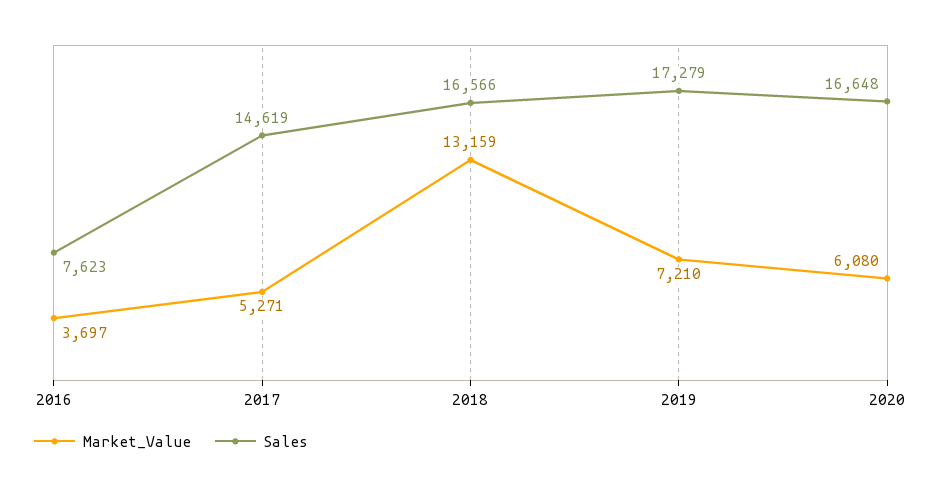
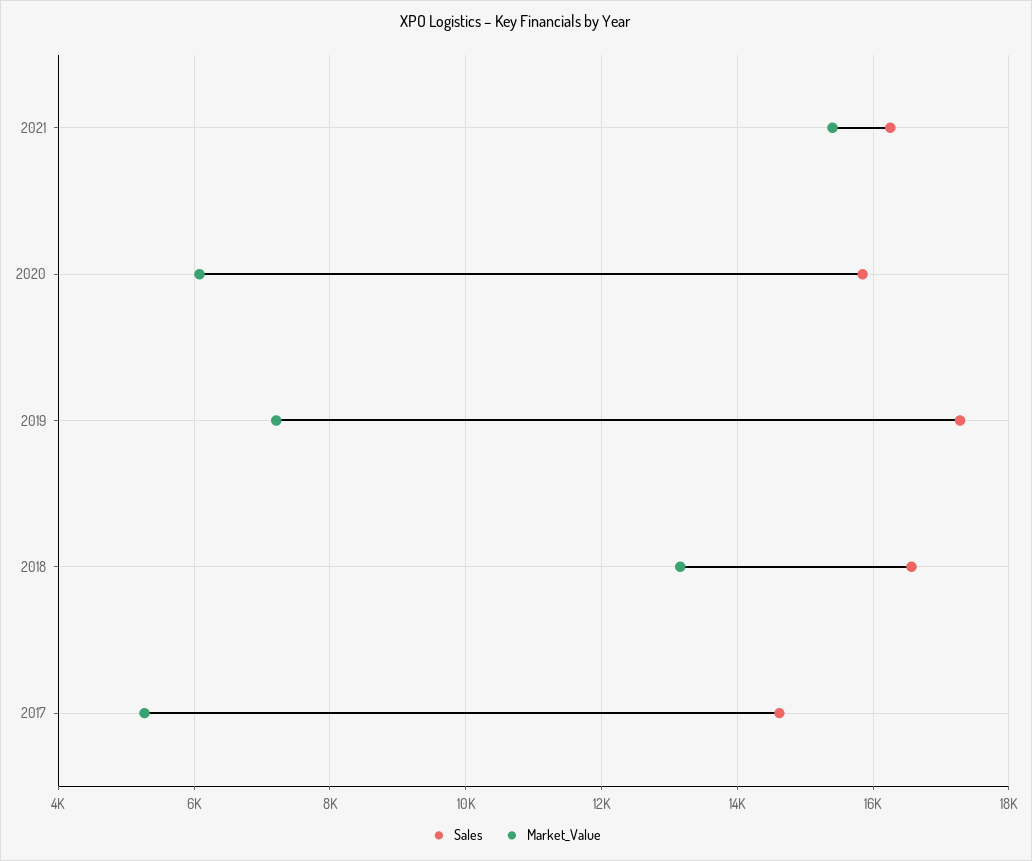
Market_Value, 2016: 3697 -> none
Sales, 2016: 7623 -> none
Sales, 2020: 16648 -> 15800
Sales, 2021: none -> 16200
Market_Value, 2021: none -> 15400

